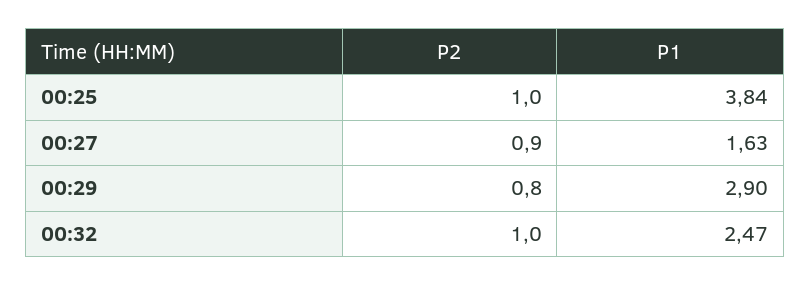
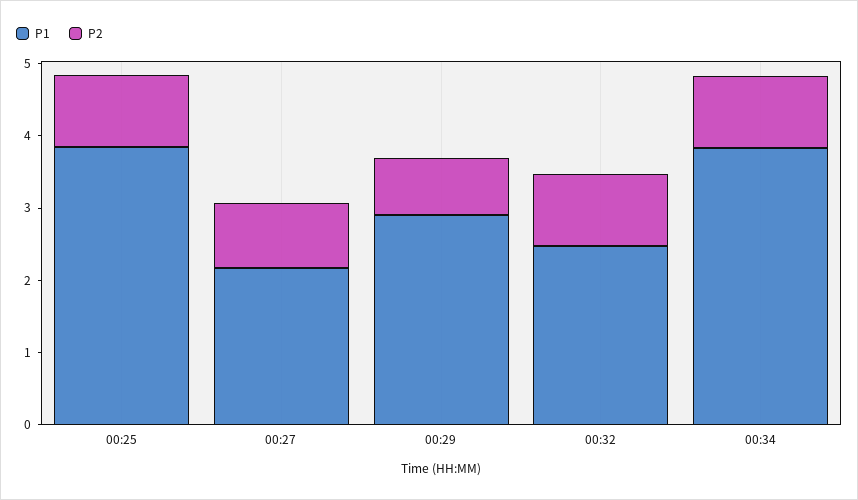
P1, 00:27: 1.63 -> 2.2
P1, 00:34: none -> 3.8
P2, 00:34: none -> 1

